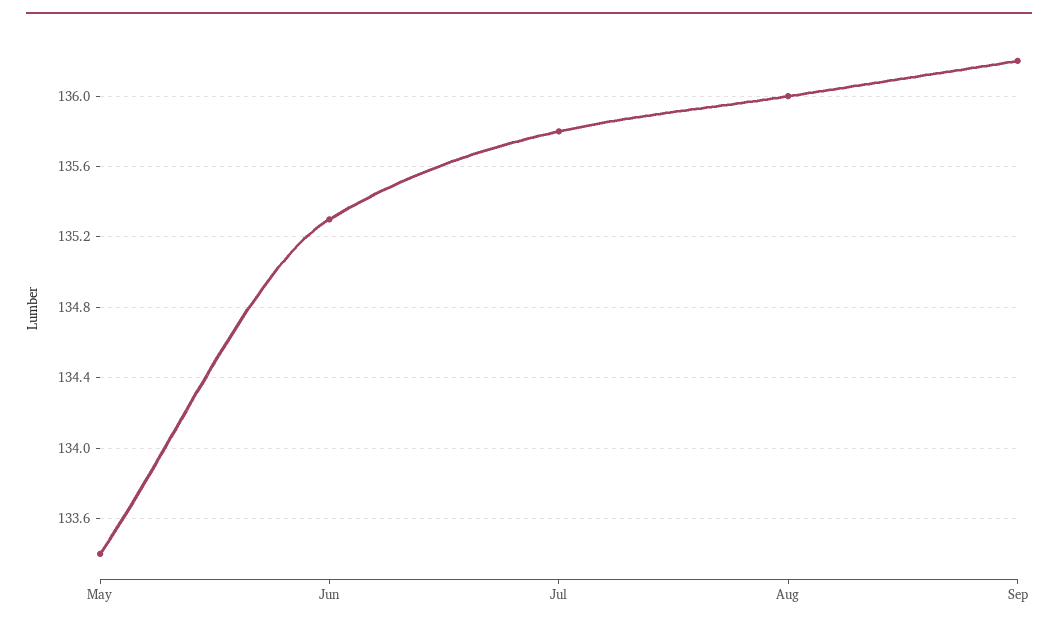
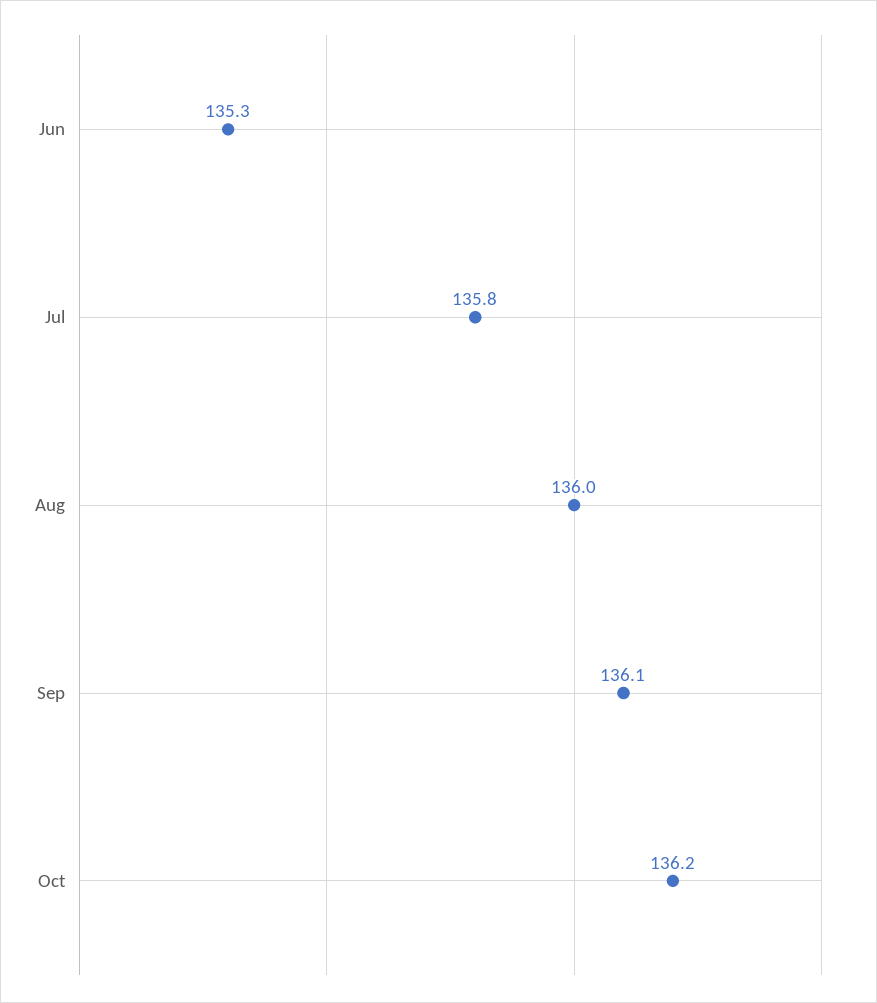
May: 133.4 -> none
Sep: 136.2 -> 136.1
Oct: none -> 136.2

